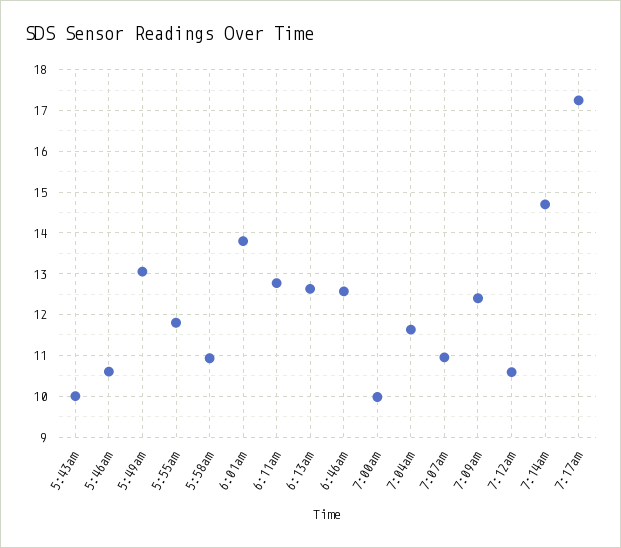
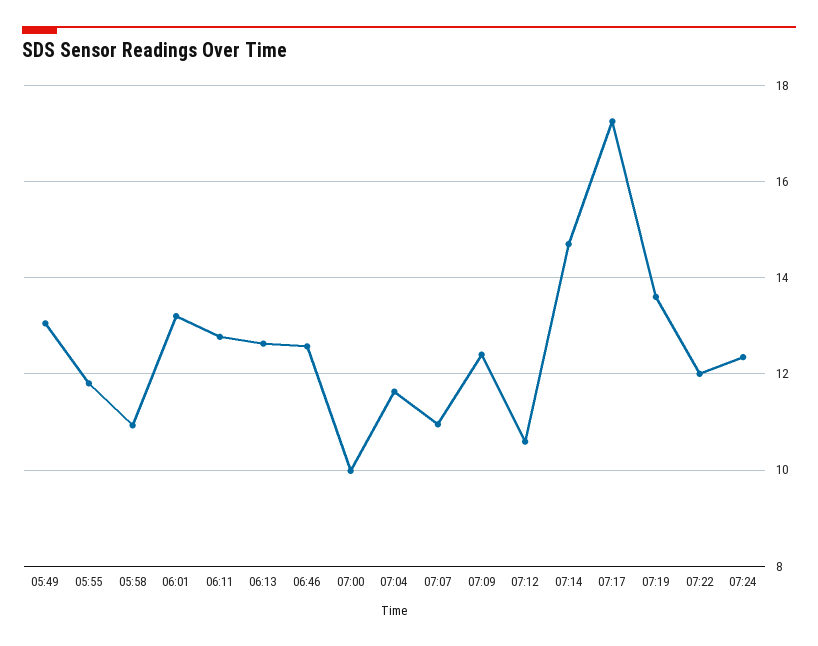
5:43am: 10 -> none
5:46am: 10.6 -> none
6:01am: 13.8 -> 13.2
07:19: none -> 13.6
07:22: none -> 12
07:24: none -> 12.4

